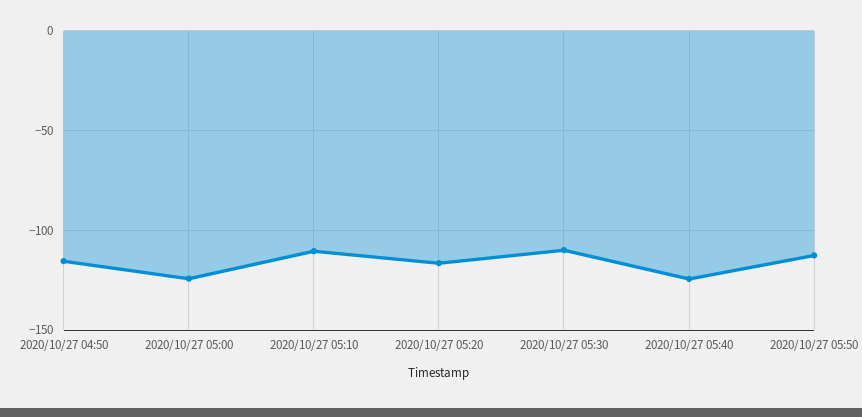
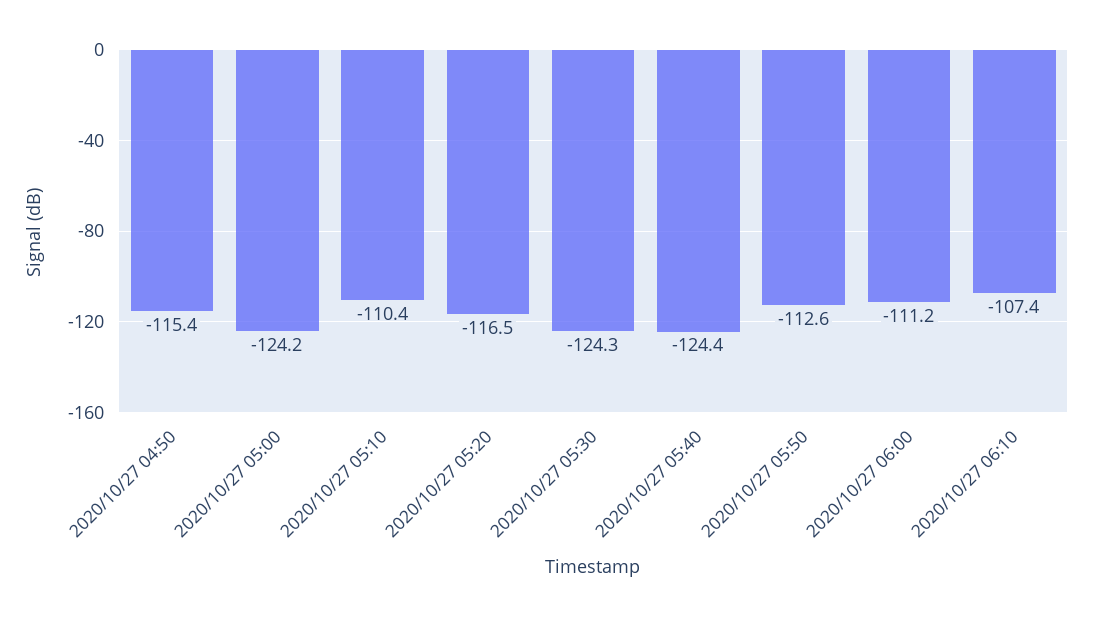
2020/10/27 05:30: -110 -> -124.3
2020/10/27 06:00: none -> -111.2
2020/10/27 06:10: none -> -107.4

